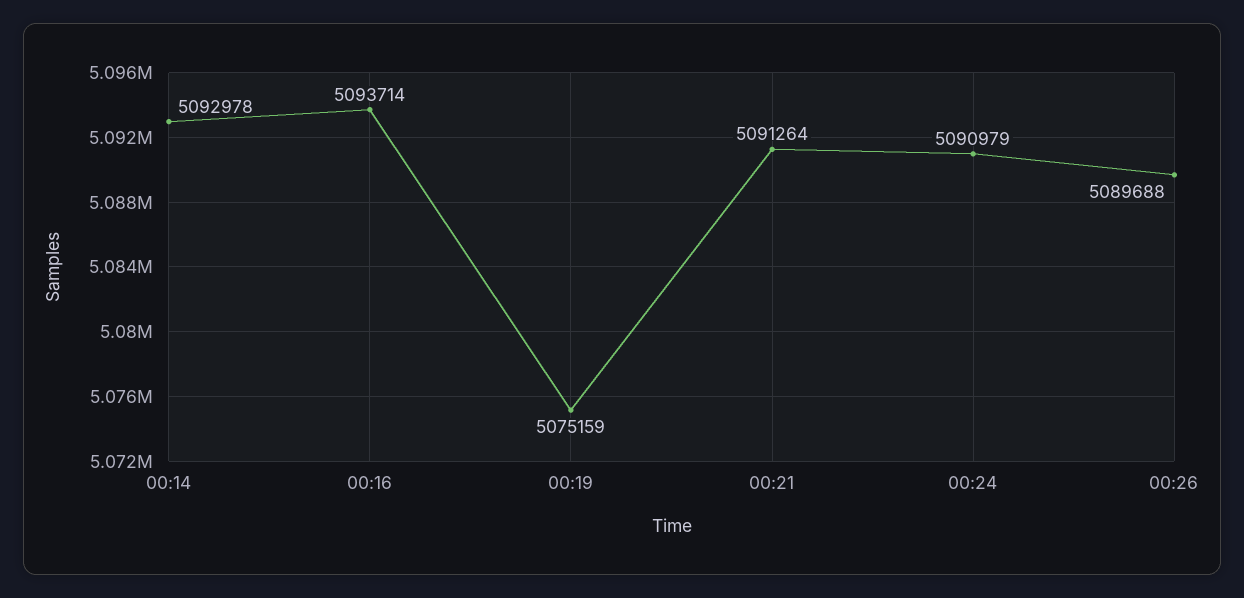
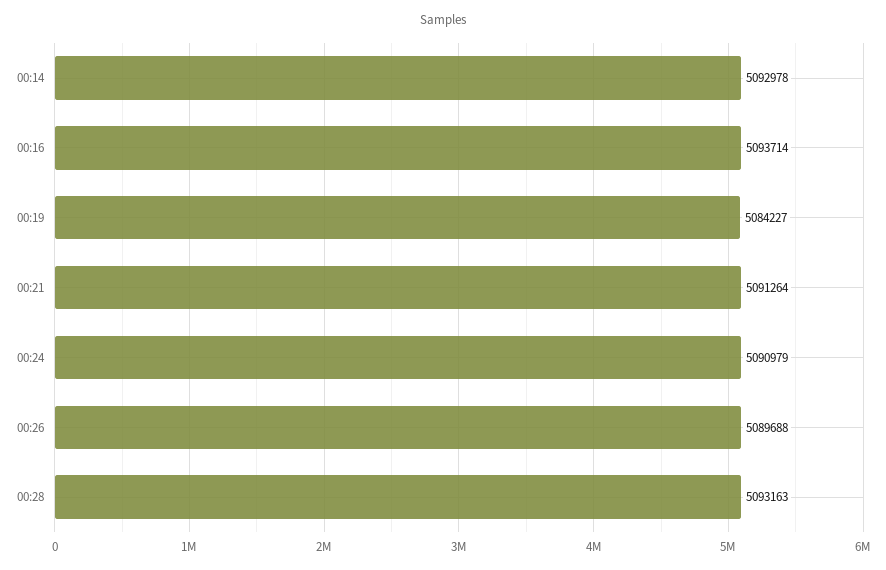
00:19: 5075159 -> 5084227
00:28: none -> 5093163

